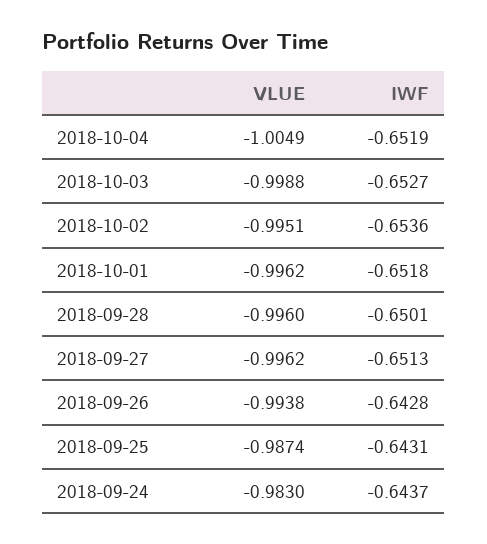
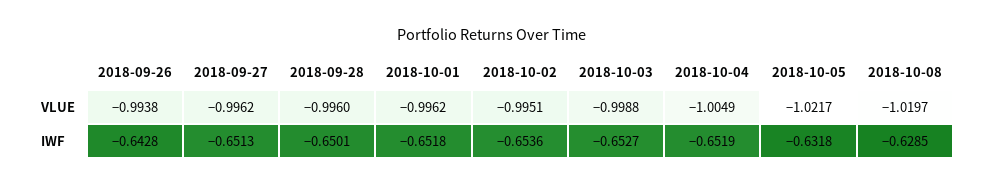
VLUE, 2018-09-25: -0.9874 -> none
IWF, 2018-09-25: -0.6431 -> none
VLUE, 2018-09-24: -0.983 -> none
IWF, 2018-09-24: -0.6437 -> none
VLUE, 2018-10-05: none -> -1.0217
VLUE, 2018-10-08: none -> -1.0197
IWF, 2018-10-05: none -> -0.6318
IWF, 2018-10-08: none -> -0.6285

